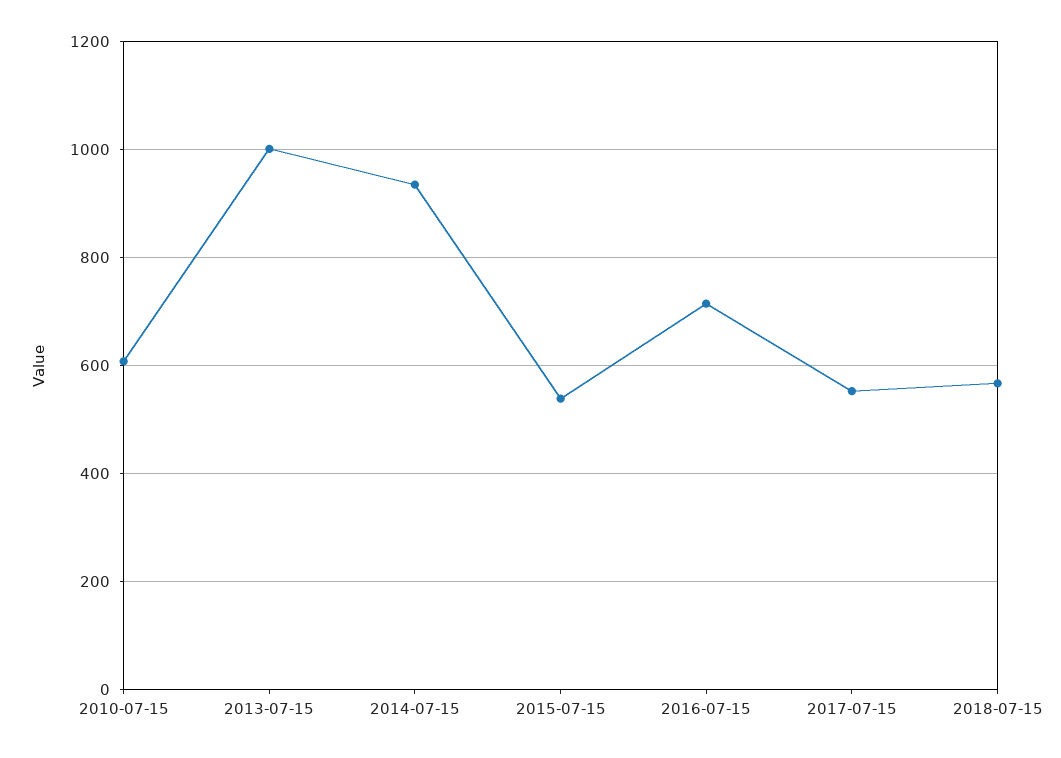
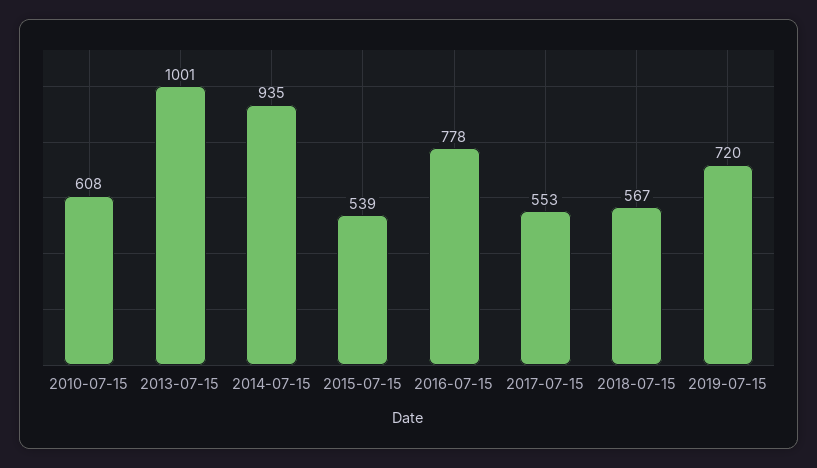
2016-07-15: 720 -> 778
2019-07-15: none -> 720

